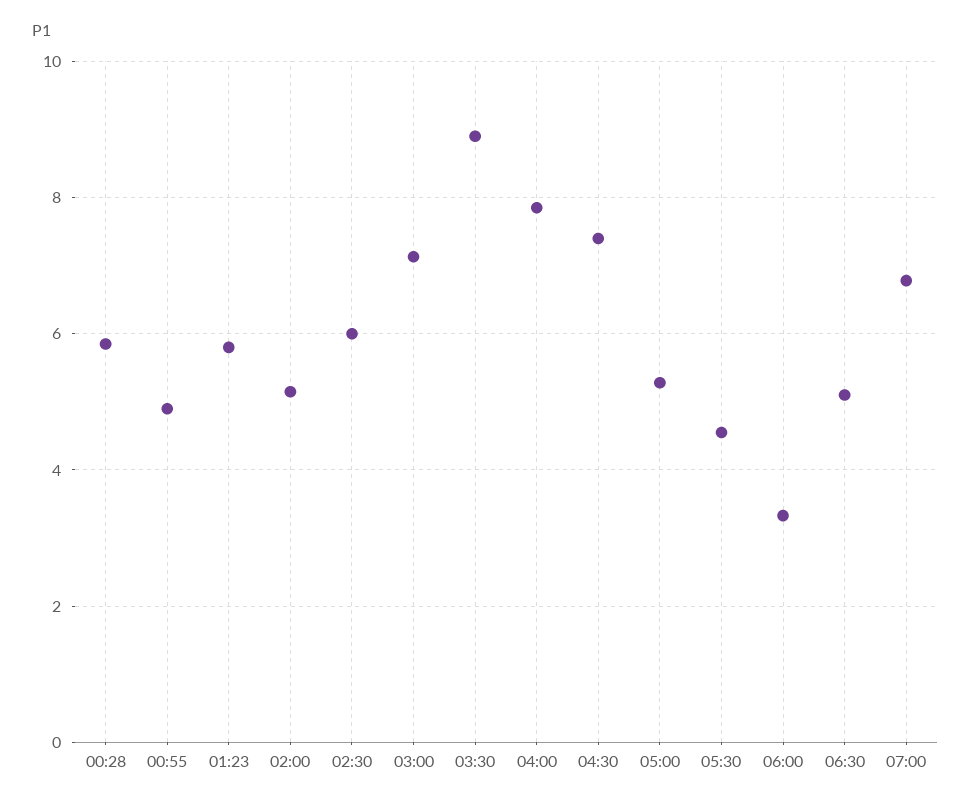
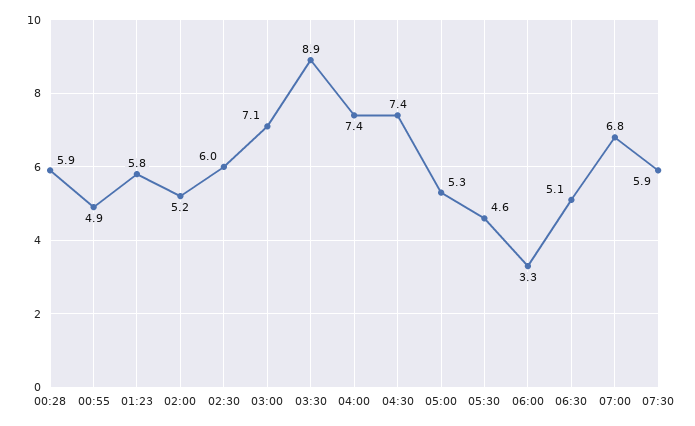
04:00: 7.8 -> 7.4
07:30: none -> 5.9

